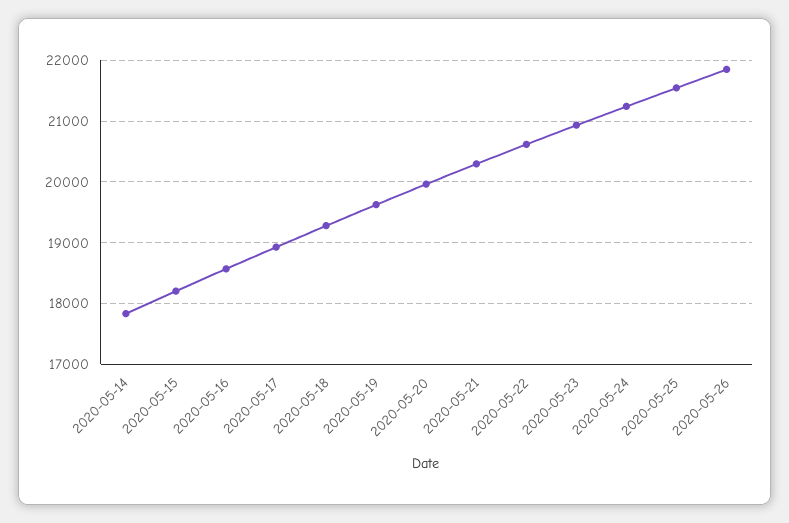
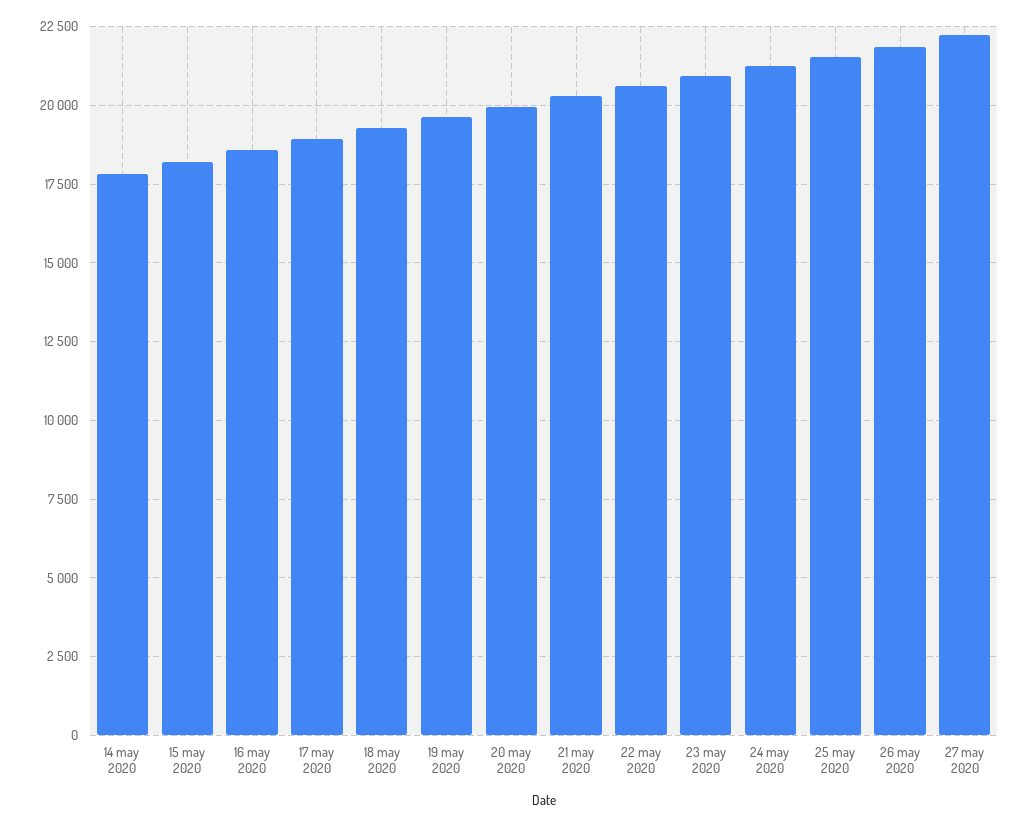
27 may 2020: none -> 22250

